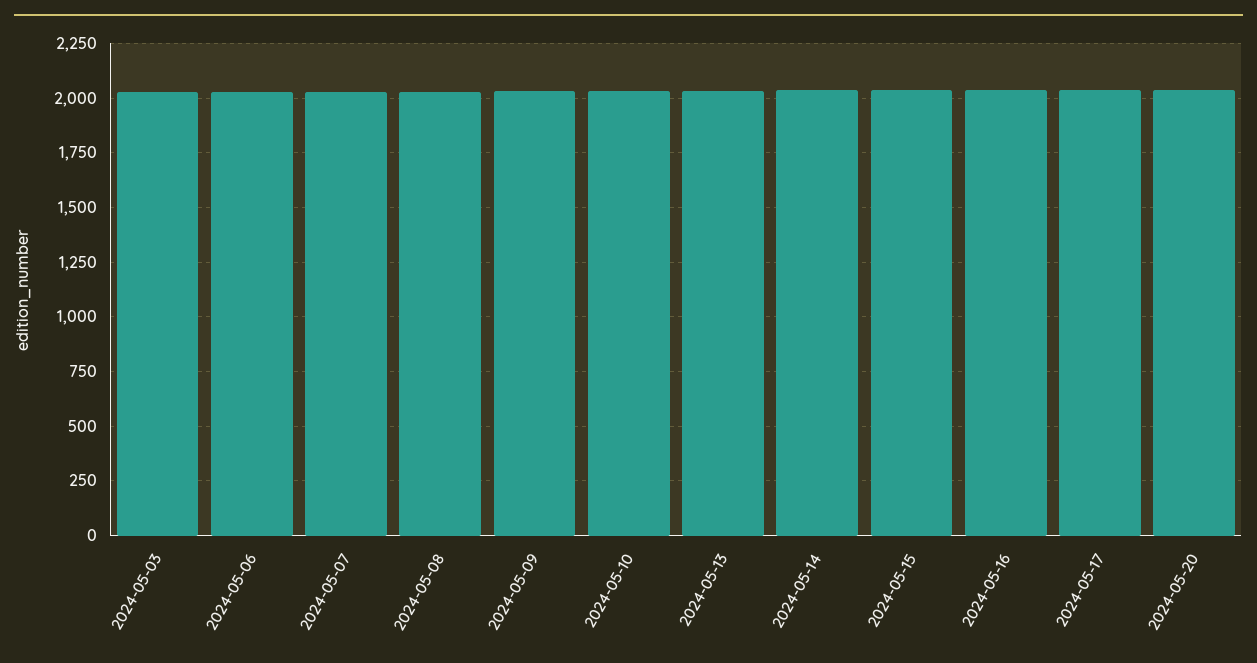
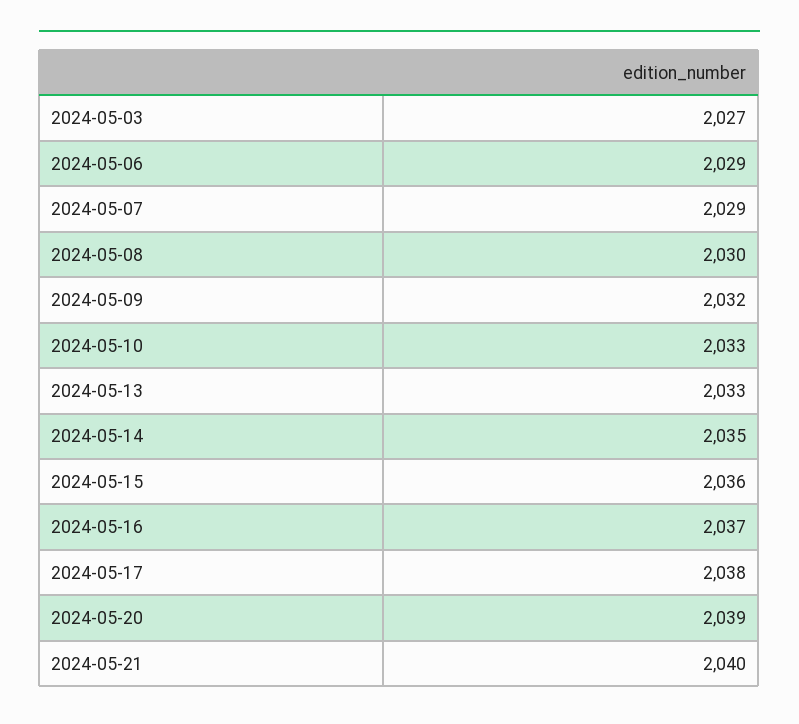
2024-05-21: none -> 2040

